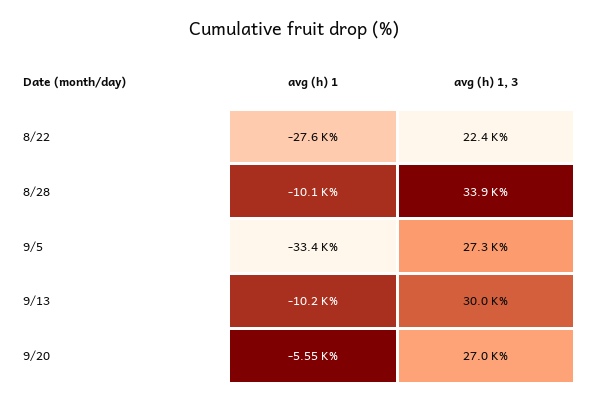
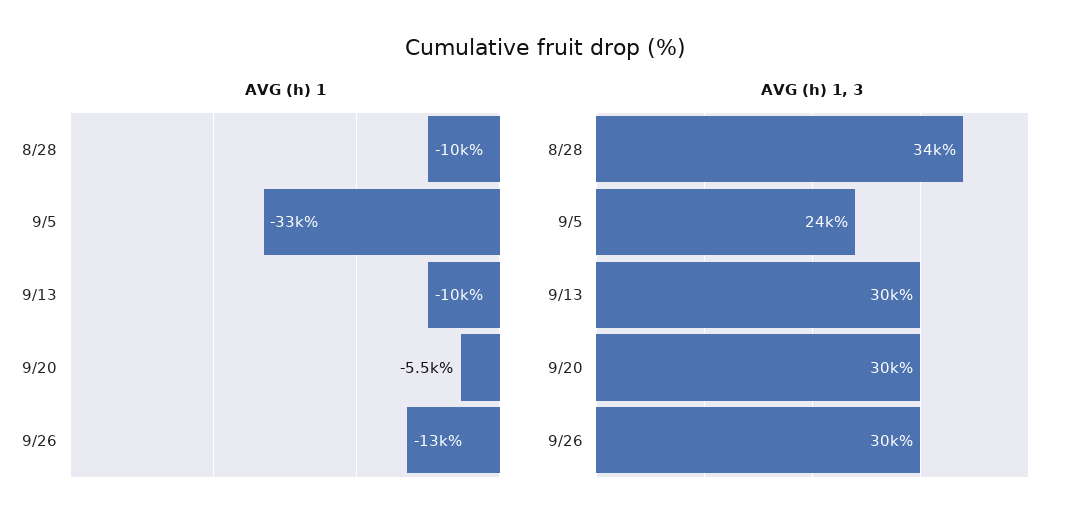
avg (h) 1, 8/22: -27600 -> none
avg (h) 1, 3, 8/22: 22400 -> none
avg (h) 1, 3, 9/5: 27300 -> 24000
avg (h) 1, 3, 9/20: 27000 -> 30000
avg (h) 1, 9/26: none -> -13000
avg (h) 1, 3, 9/26: none -> 30000

